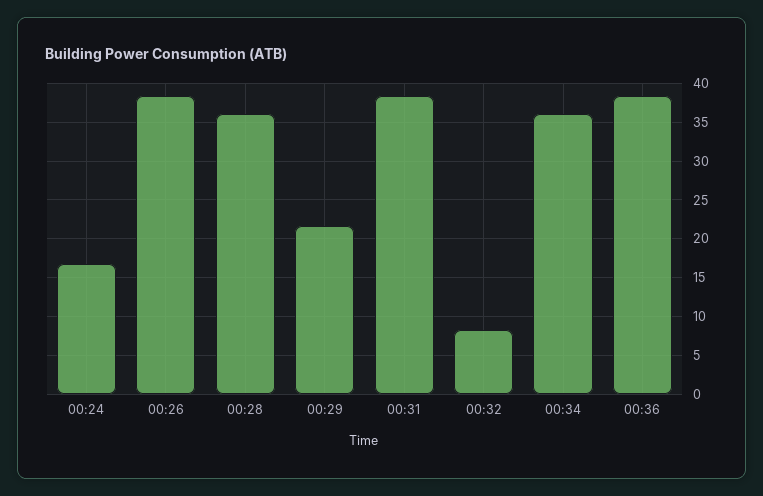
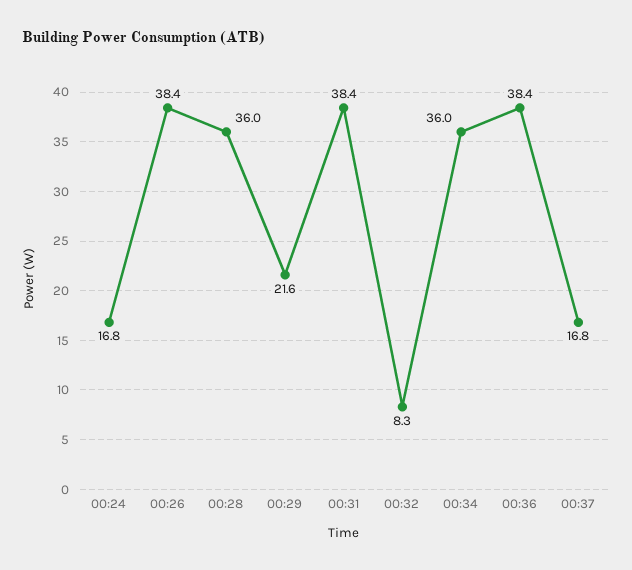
00:37: none -> 16.8

